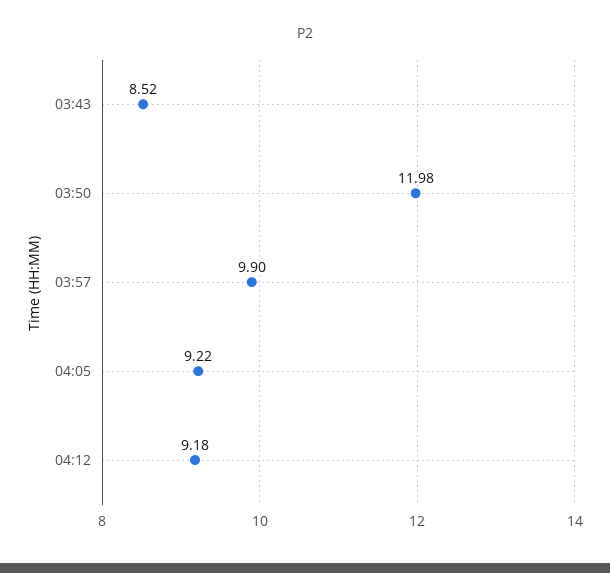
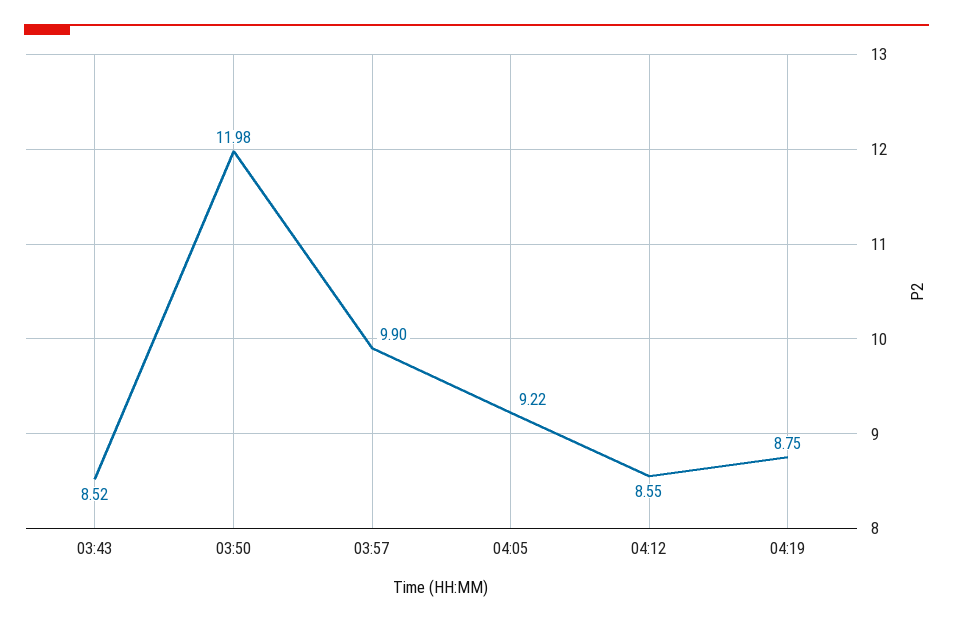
04:12: 9.18 -> 8.55
04:19: none -> 8.75

